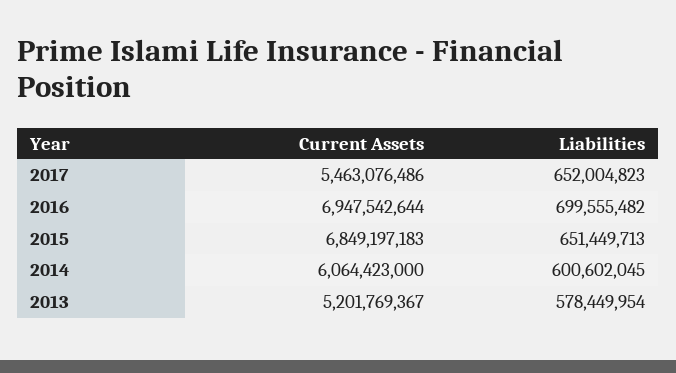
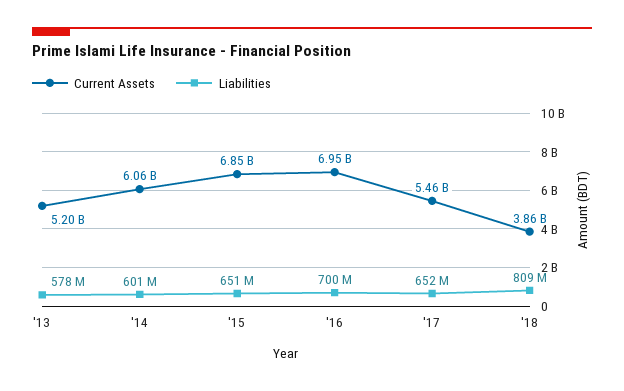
Current Assets, '18: none -> 3860000000
Liabilities, '18: none -> 809000000

